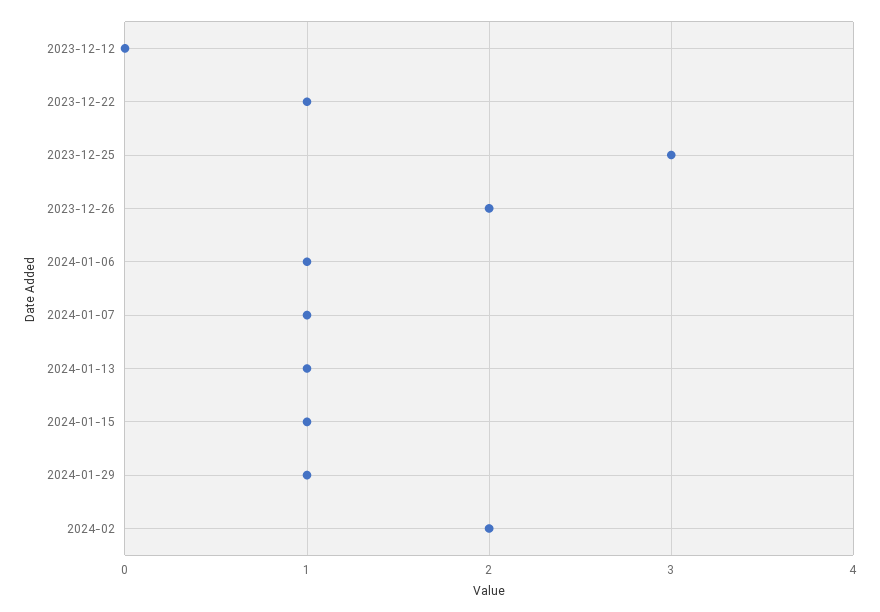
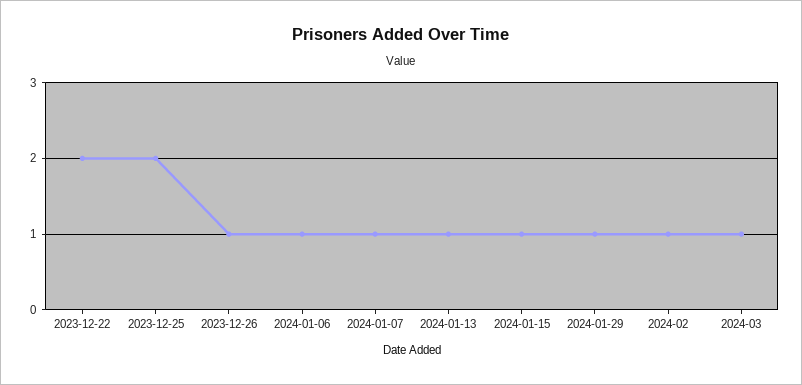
2023-12-12: 0 -> none
2023-12-22: 1 -> 2
2023-12-25: 3 -> 2
2023-12-26: 2 -> 1
2024-02: 2 -> 1
2024-03: none -> 1

